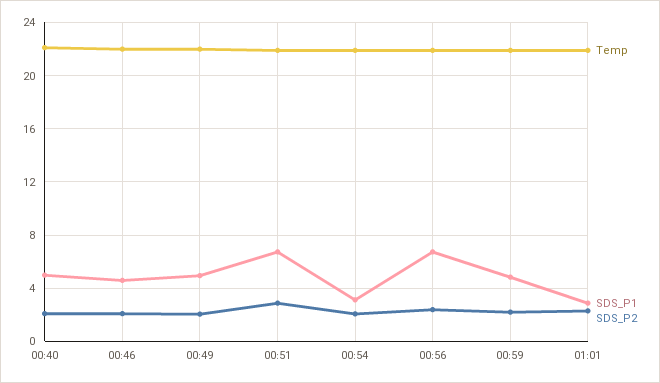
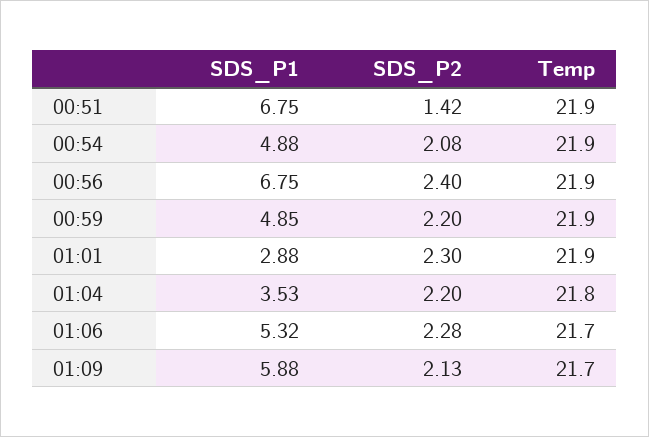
Temp, 00:40: 22 -> none
SDS_P1, 00:40: 5 -> none
SDS_P2, 00:40: 2 -> none
Temp, 00:46: 22 -> none
SDS_P1, 00:46: 4.5 -> none
SDS_P2, 00:46: 2 -> none
Temp, 00:49: 22 -> none
SDS_P1, 00:49: 5 -> none
SDS_P2, 00:49: 2 -> none
SDS_P2, 00:51: 3 -> 1.42
SDS_P1, 00:54: 3 -> 4.88
SDS_P1, 01:04: none -> 3.53
SDS_P2, 01:04: none -> 2.2
Temp, 01:04: none -> 21.8
SDS_P1, 01:06: none -> 5.32
SDS_P2, 01:06: none -> 2.28
Temp, 01:06: none -> 21.7
SDS_P1, 01:09: none -> 5.88
SDS_P2, 01:09: none -> 2.13
Temp, 01:09: none -> 21.7

